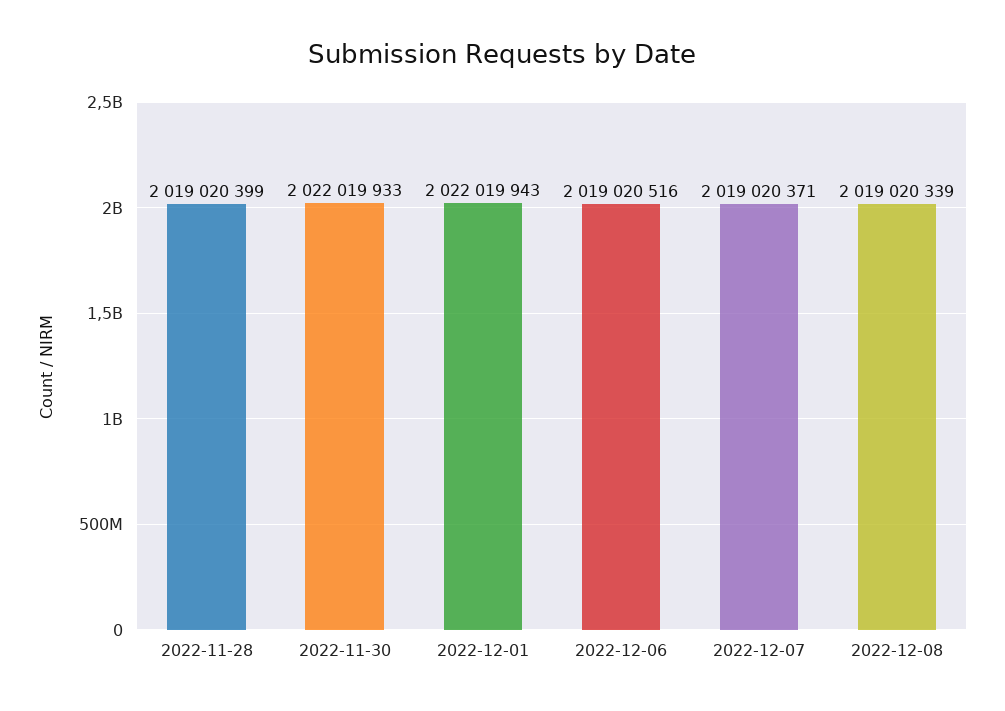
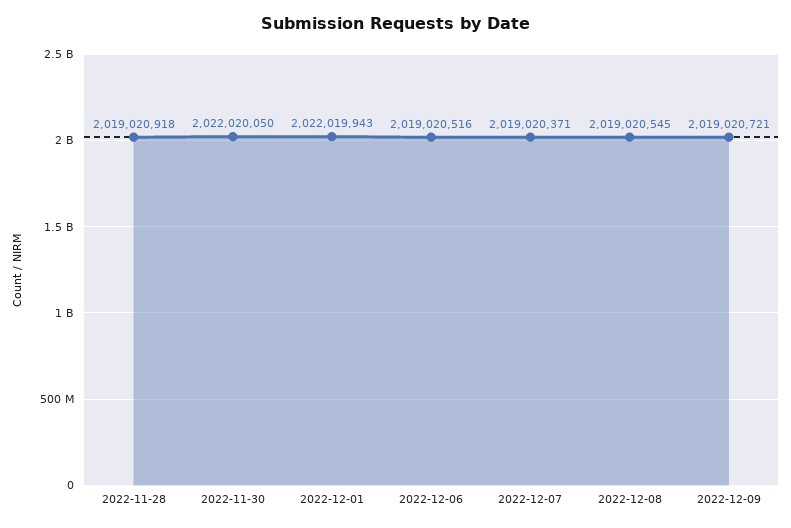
2022-11-28: 2019020399 -> 2019020918
2022-11-30: 2022019933 -> 2022020050
2022-12-08: 2019020339 -> 2019020545
2022-12-09: none -> 2019020721

